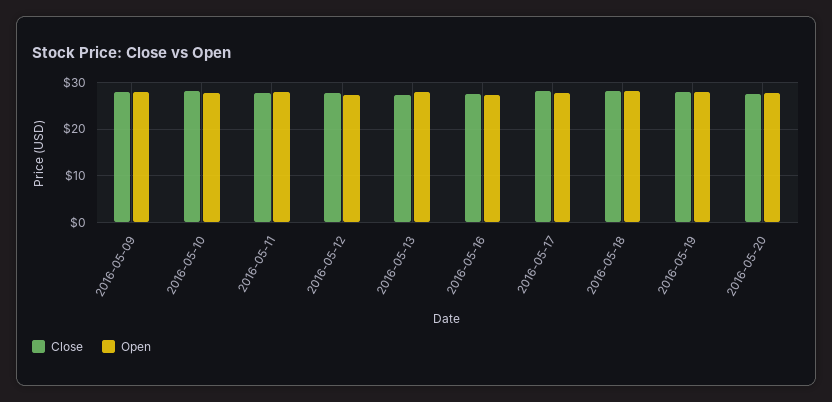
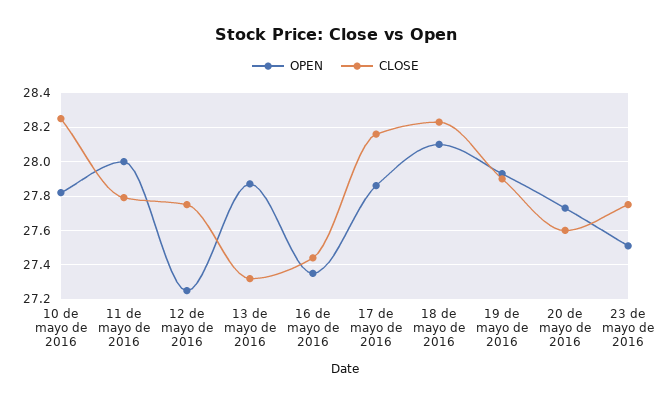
Close, 2016-05-09: 28 -> none
Open, 2016-05-09: 28 -> none
Open, 23 de mayo de 2016: none -> 27.5
Close, 23 de mayo de 2016: none -> 27.75

